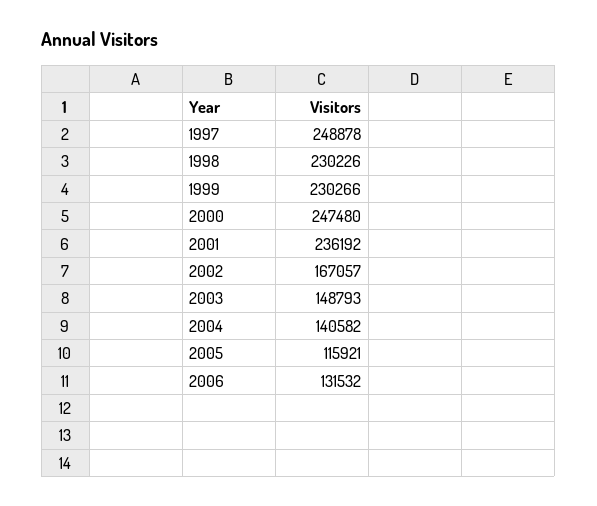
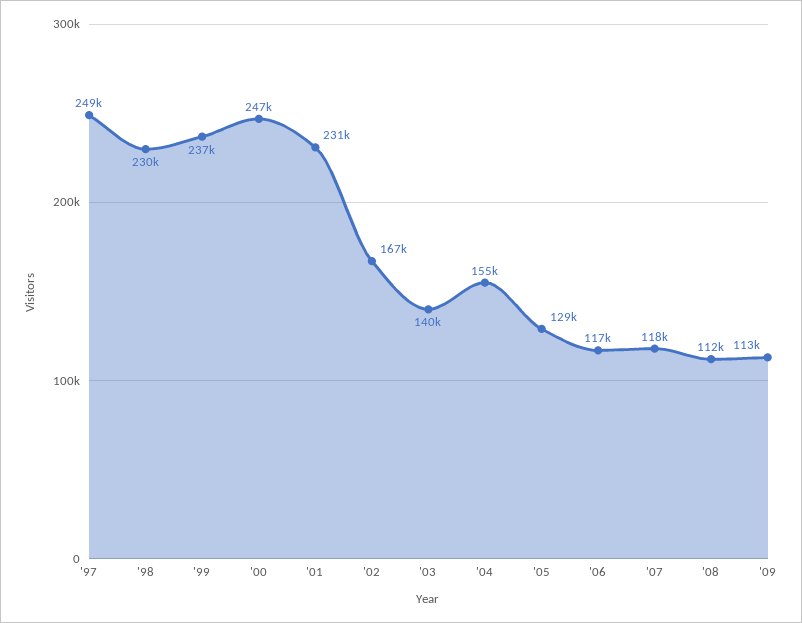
1999: 230266 -> 237000
2001: 236192 -> 231000
2003: 148793 -> 140000
2004: 140582 -> 155000
2005: 115921 -> 129000
2006: 131532 -> 117000
'07: none -> 118000
'08: none -> 112000
'09: none -> 113000

